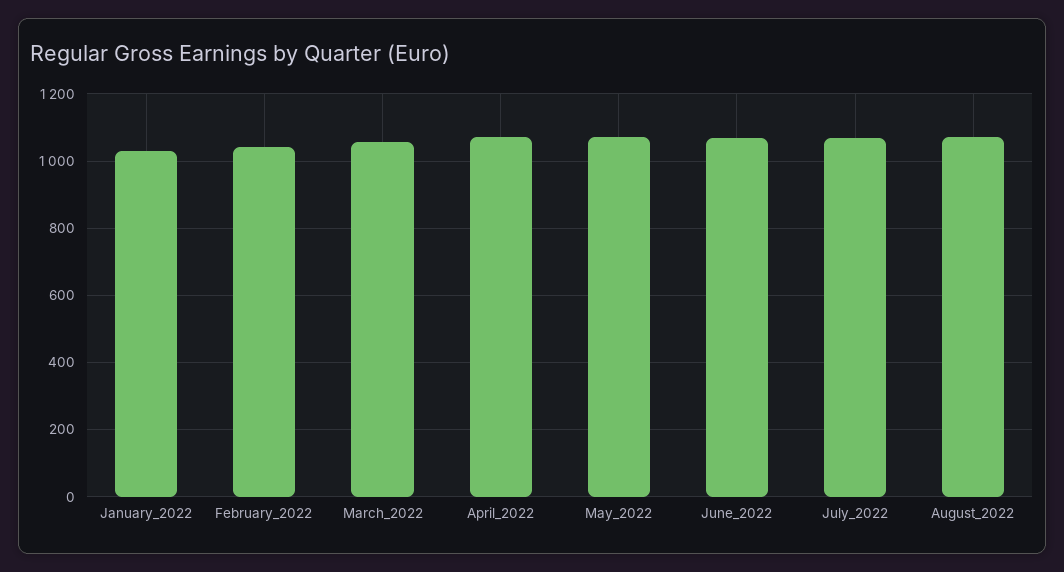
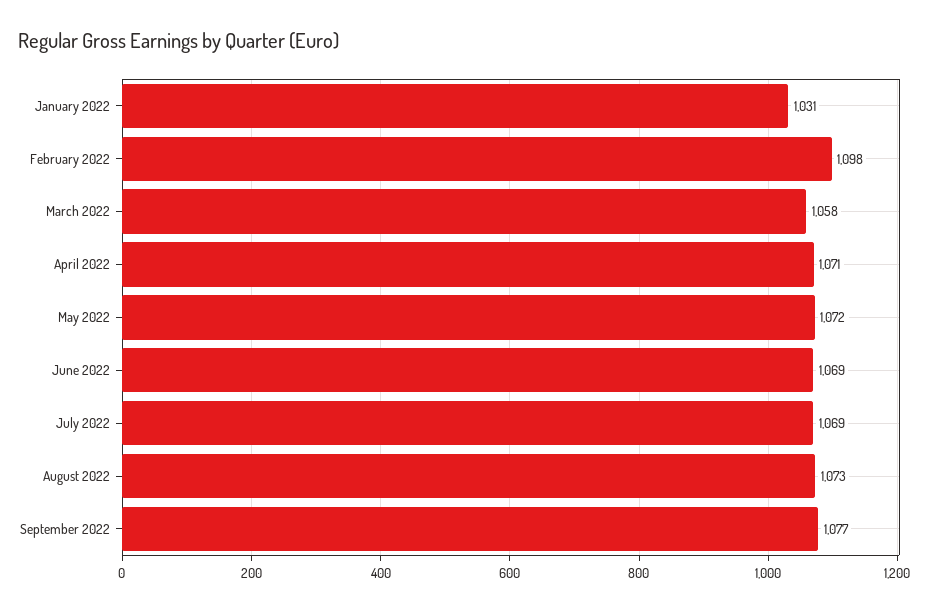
February_2022: 1040 -> 1098
September 2022: none -> 1077

